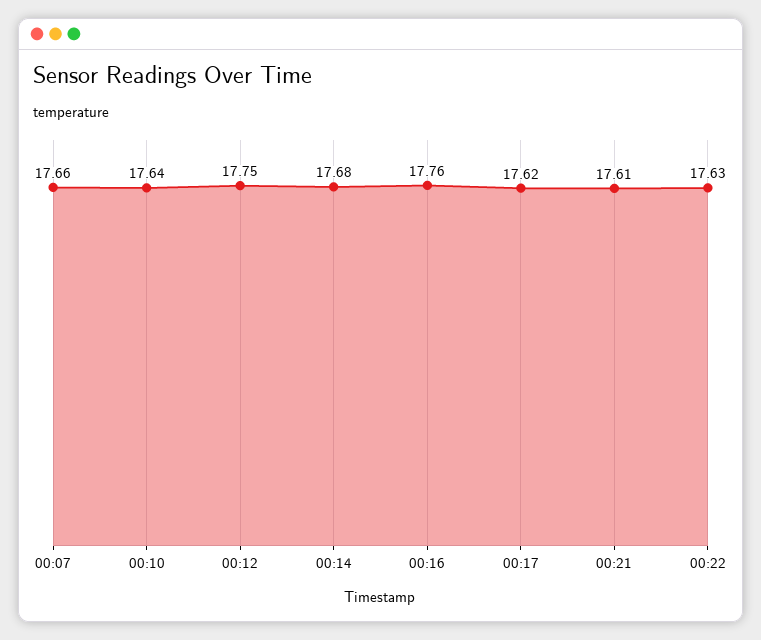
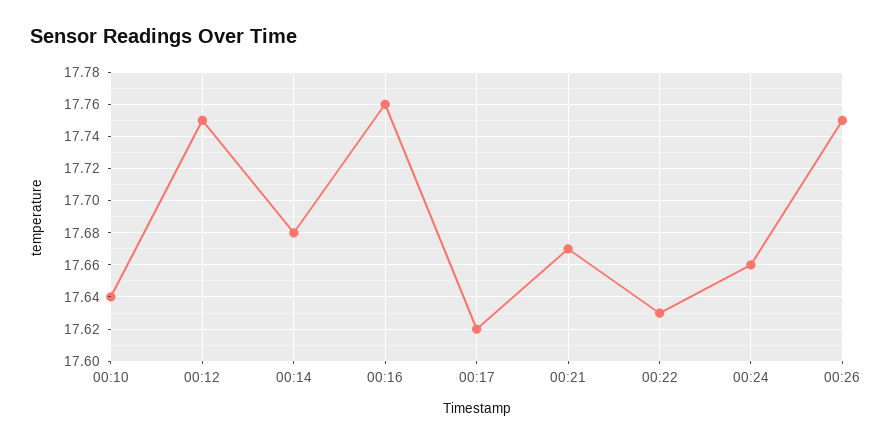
00:07: 17.66 -> none
00:21: 17.61 -> 17.67
00:24: none -> 17.66
00:26: none -> 17.75

